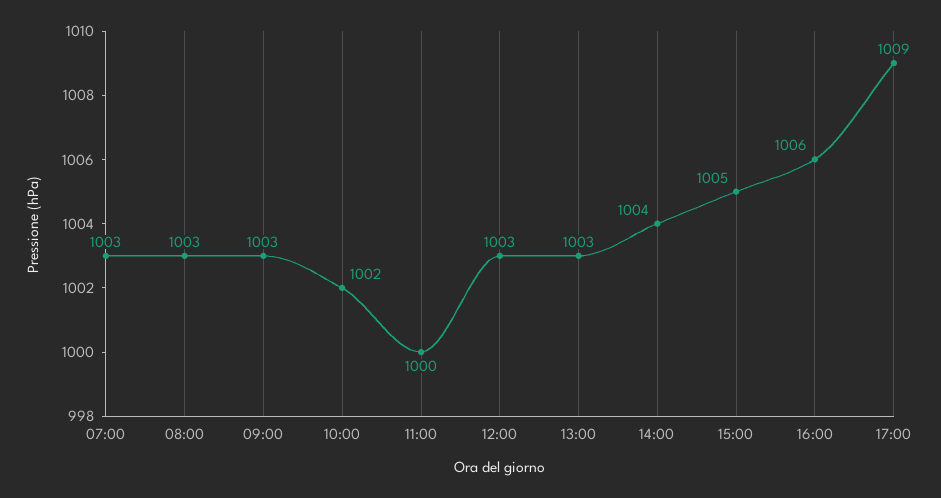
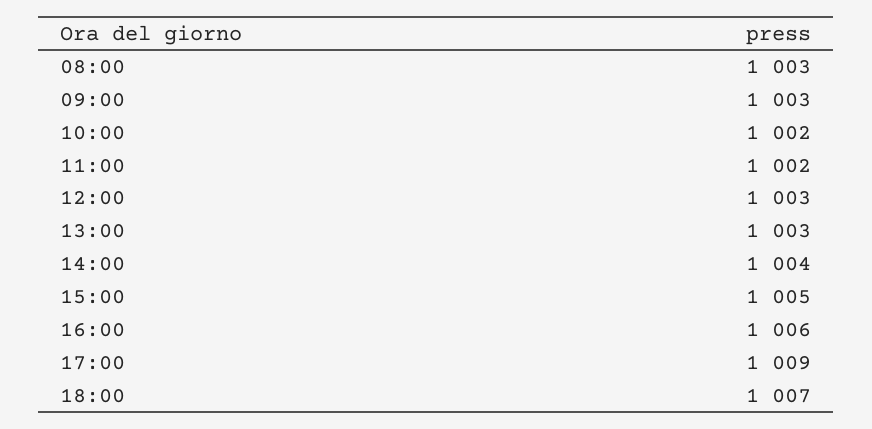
07:00: 1003 -> none
11:00: 1000 -> 1002
18:00: none -> 1007

